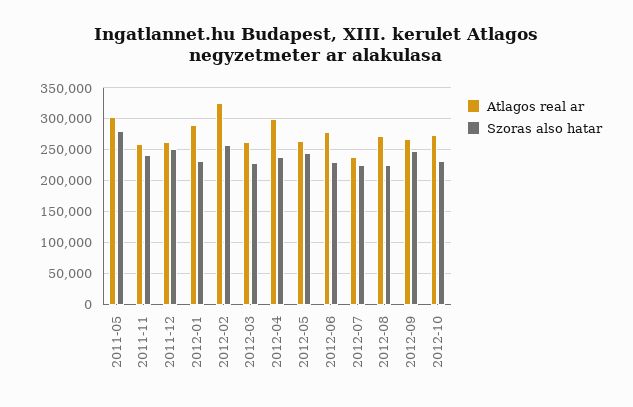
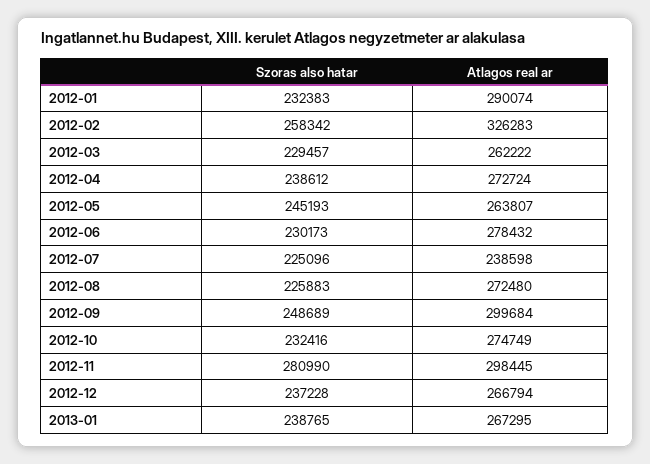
Atlagos real ar, 2011-05: 300000 -> none
Szoras also hatar, 2011-05: 280000 -> none
Atlagos real ar, 2011-11: 260000 -> none
Szoras also hatar, 2011-11: 240000 -> none
Atlagos real ar, 2011-12: 260000 -> none
Szoras also hatar, 2011-12: 250000 -> none
Atlagos real ar, 2012-04: 300000 -> 272724
Atlagos real ar, 2012-09: 270000 -> 299684
Szoras also hatar, 2012-11: none -> 280990
Atlagos real ar, 2012-11: none -> 298445
Szoras also hatar, 2012-12: none -> 237228
Atlagos real ar, 2012-12: none -> 266794
Szoras also hatar, 2013-01: none -> 238765
Atlagos real ar, 2013-01: none -> 267295

